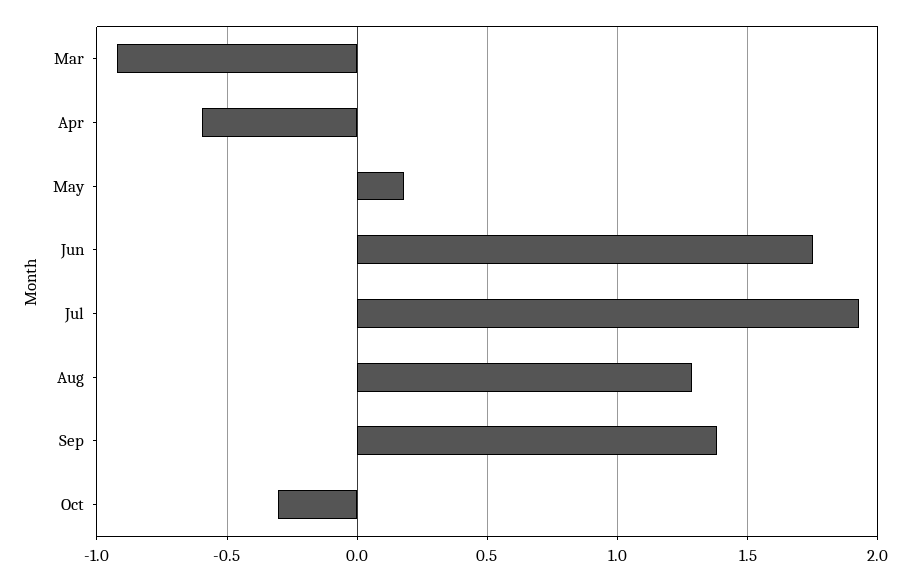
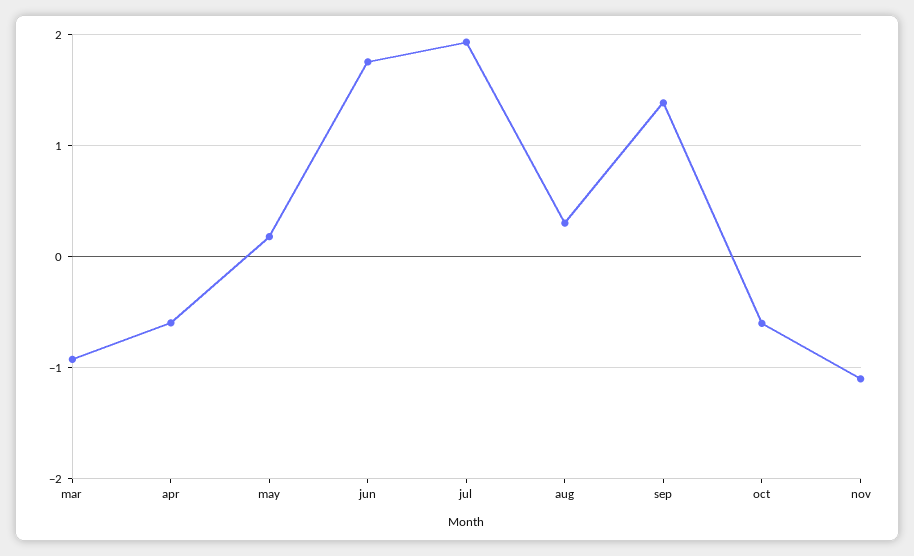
Aug: 1.3 -> 0.3
Oct: -0.3 -> -0.6
nov: none -> -1.1

